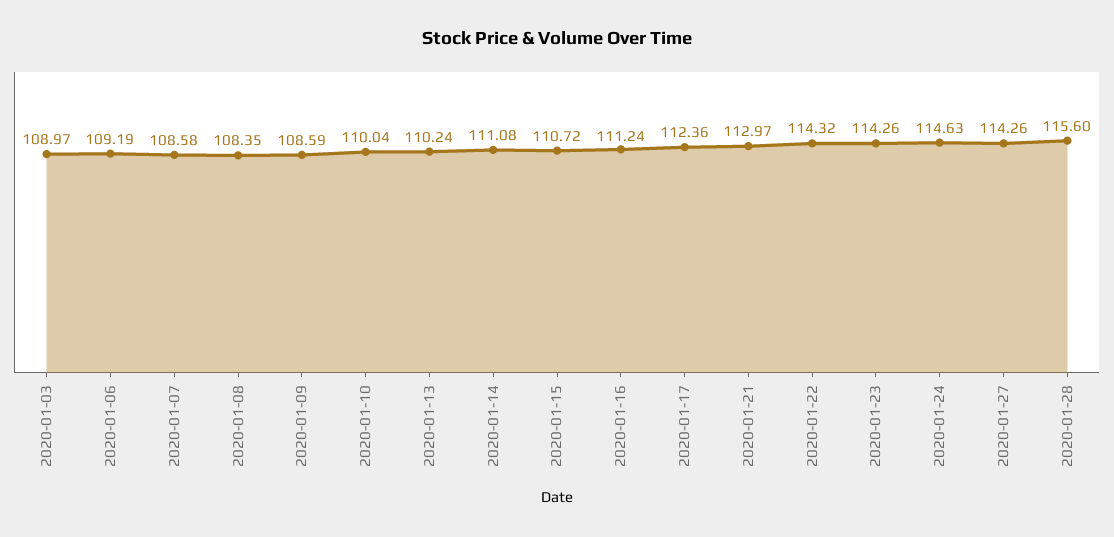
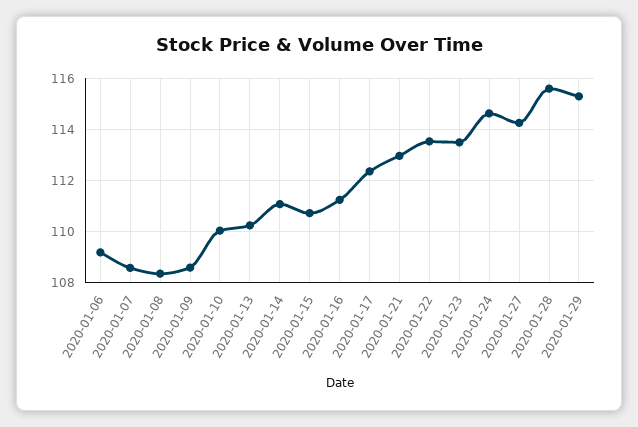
2020-01-03: 108.97 -> none
2020-01-22: 114.32 -> 113.5
2020-01-23: 114.26 -> 113.5
2020-01-29: none -> 115.25

